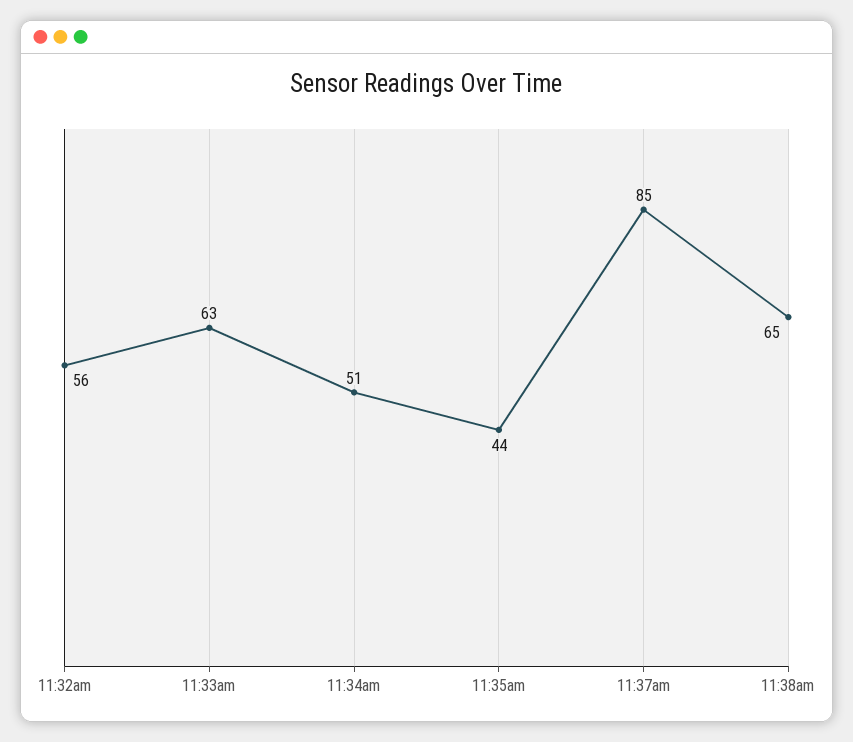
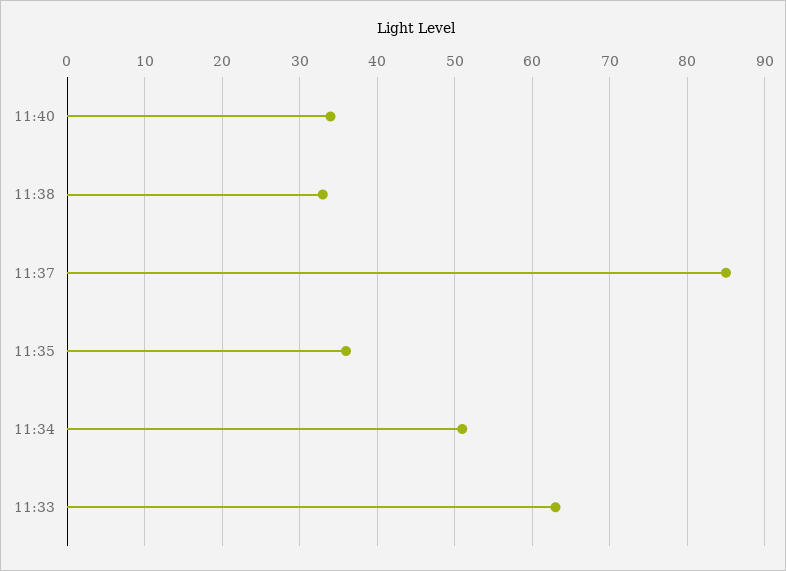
11:32am: 56 -> none
11:35am: 44 -> 36
11:38am: 65 -> 33
11:40: none -> 34

